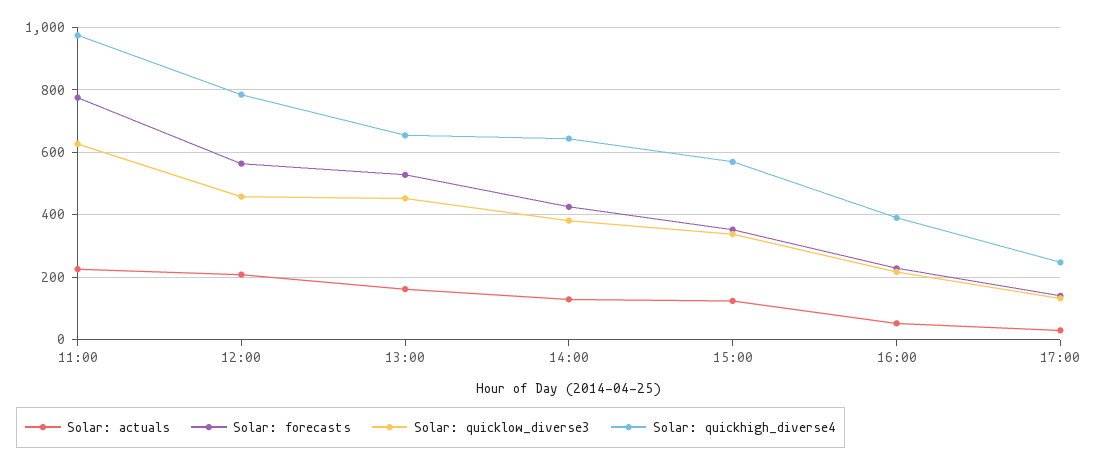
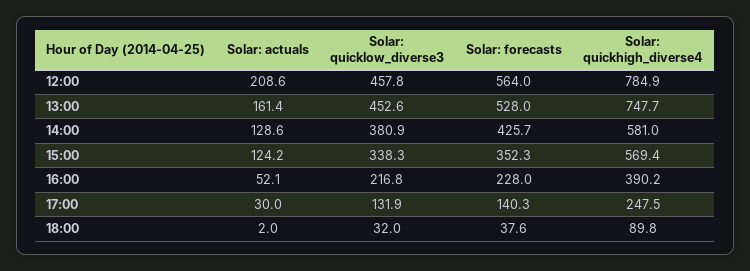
Solar: actuals, 11:00: 220 -> none
Solar: forecasts, 11:00: 780 -> none
Solar: quicklow_diverse3, 11:00: 620 -> none
Solar: quickhigh_diverse4, 11:00: 980 -> none
Solar: quickhigh_diverse4, 13:00: 660 -> 747.7
Solar: quickhigh_diverse4, 14:00: 640 -> 581
Solar: actuals, 18:00: none -> 2
Solar: quicklow_diverse3, 18:00: none -> 32
Solar: forecasts, 18:00: none -> 37.6
Solar: quickhigh_diverse4, 18:00: none -> 89.8

